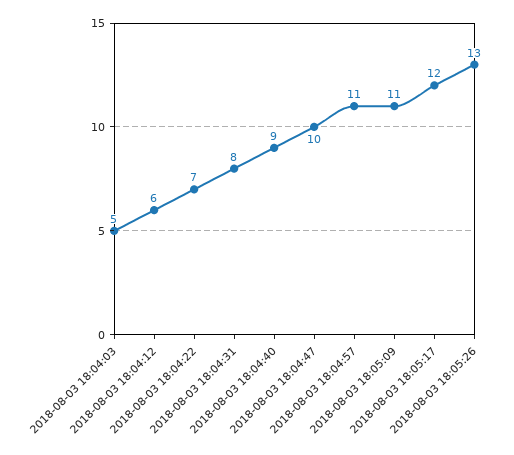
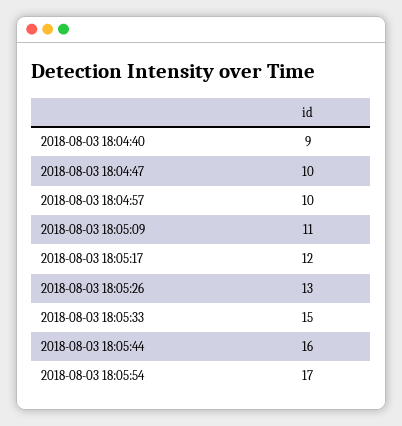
2018-08-03 18:04:03: 5 -> none
2018-08-03 18:04:12: 6 -> none
2018-08-03 18:04:22: 7 -> none
2018-08-03 18:04:31: 8 -> none
2018-08-03 18:04:57: 11 -> 10
2018-08-03 18:05:33: none -> 15
2018-08-03 18:05:44: none -> 16
2018-08-03 18:05:54: none -> 17

